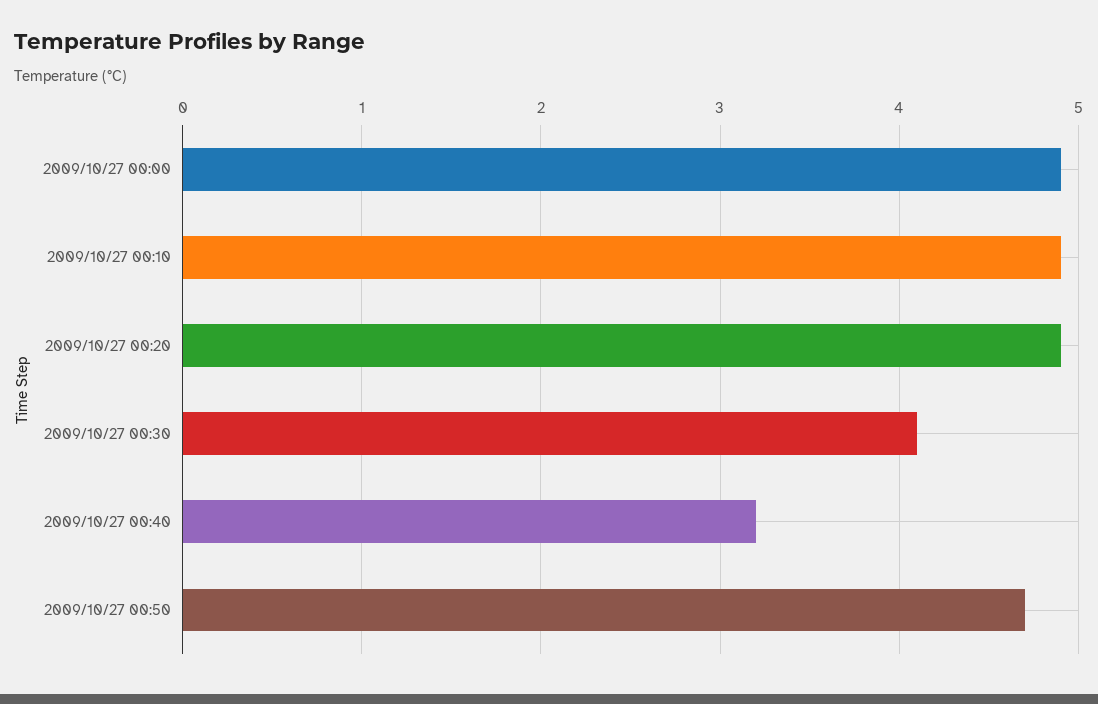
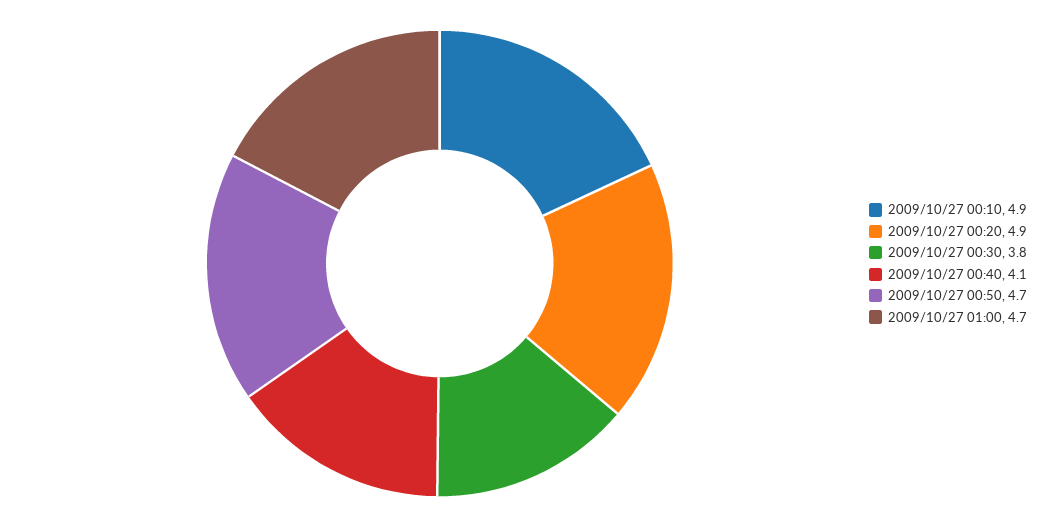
2009/10/27 00:00: 4.9 -> none
2009/10/27 00:30: 4.1 -> 3.8
2009/10/27 00:40: 3.2 -> 4.1
2009/10/27 01:00: none -> 4.7

